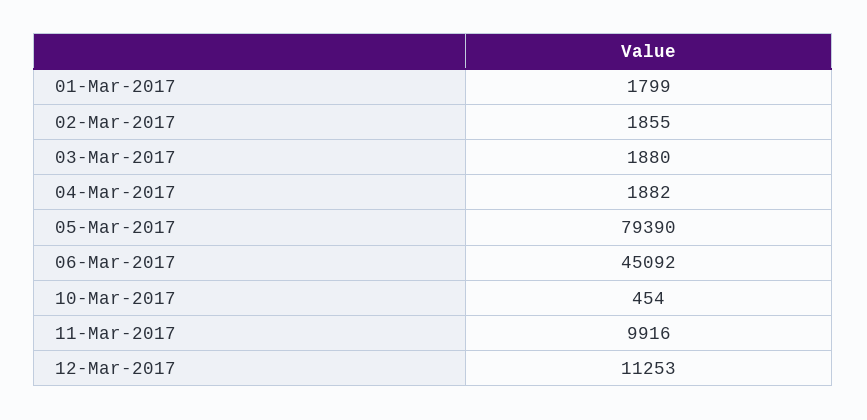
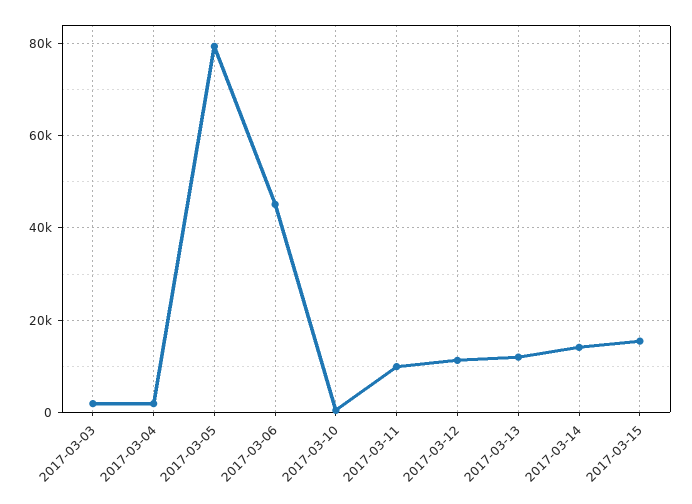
01-Mar-2017: 1799 -> none
02-Mar-2017: 1855 -> none
2017-03-13: none -> 12000
2017-03-14: none -> 14000
2017-03-15: none -> 16000

